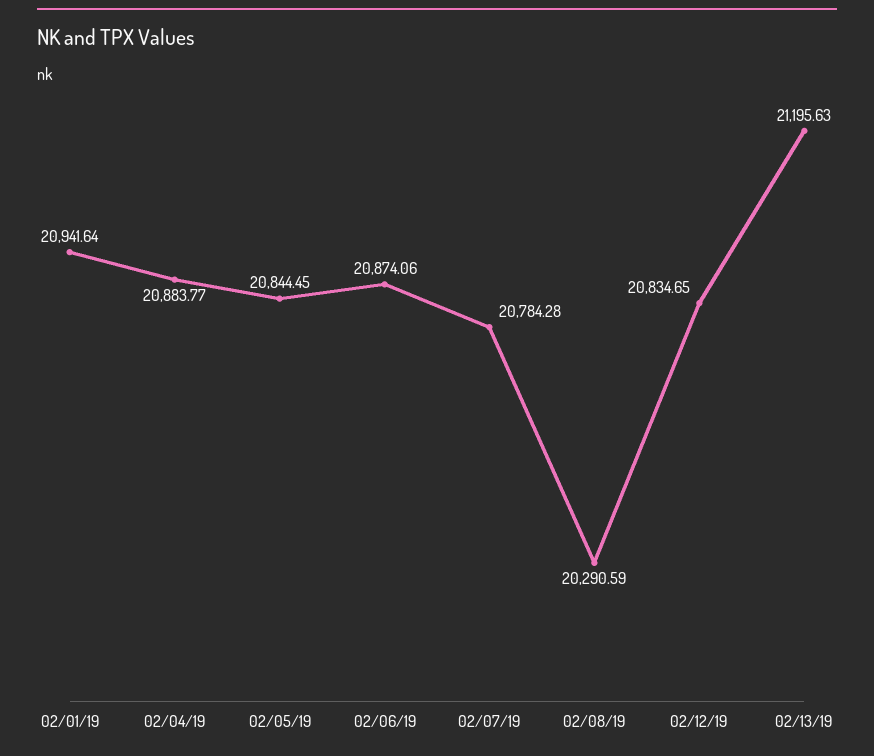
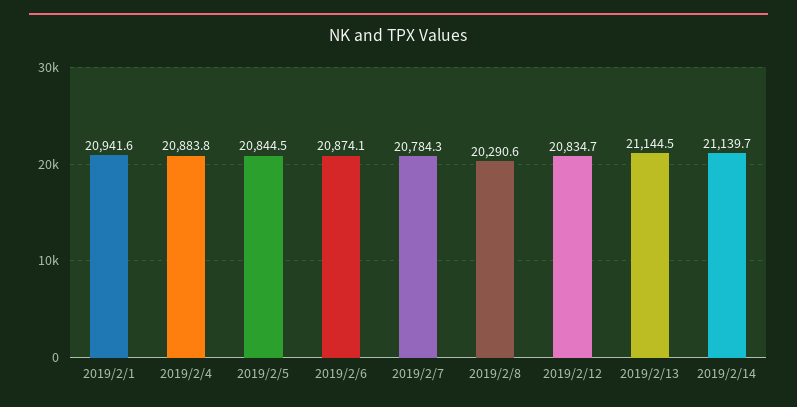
02/13/19: 21195.63 -> 21144.5
2019/2/14: none -> 21139.7

